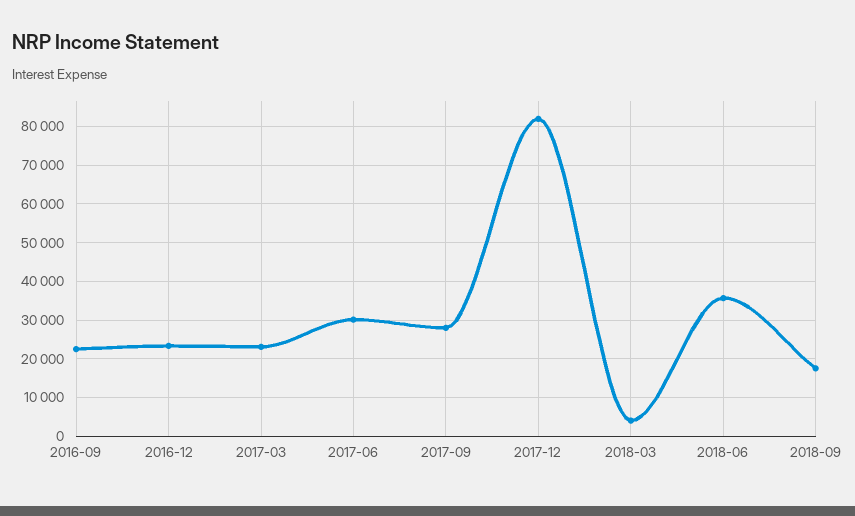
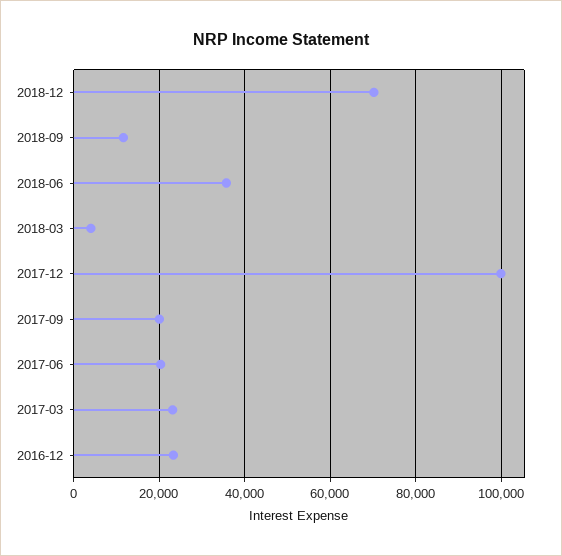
2016-09: 22000 -> none
2017-06: 30000 -> 20000
2017-09: 28000 -> 20000
2017-12: 82000 -> 100000
2018-09: 18000 -> 12000
2018-12: none -> 70000

